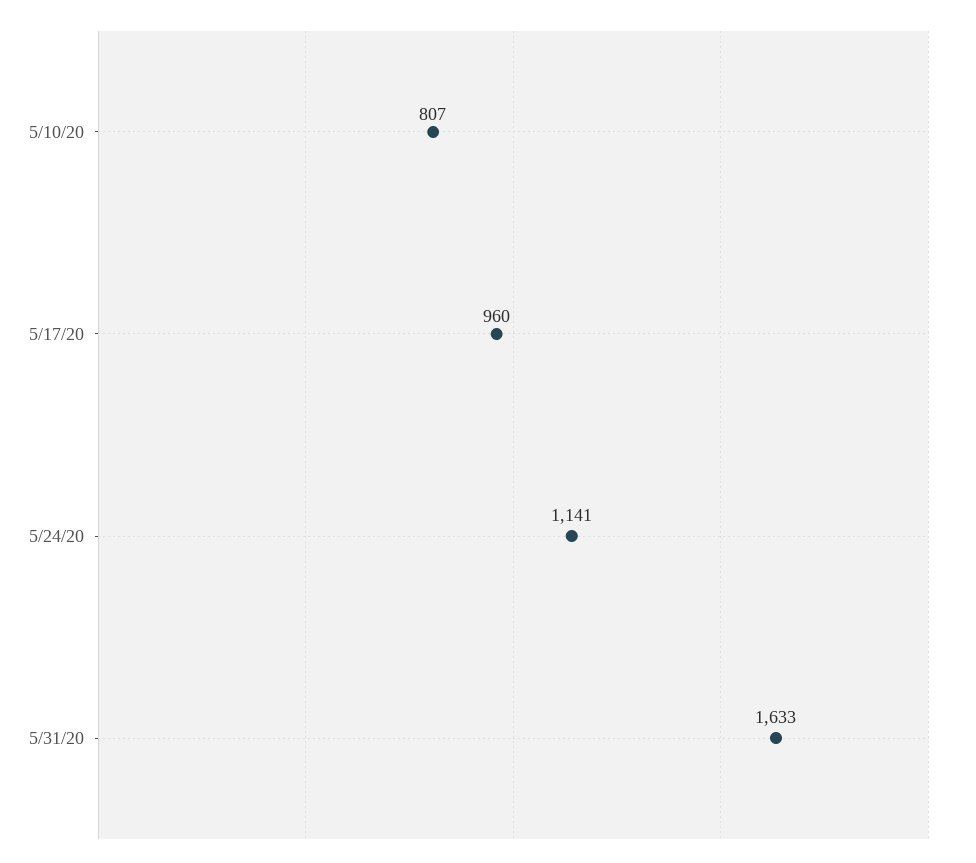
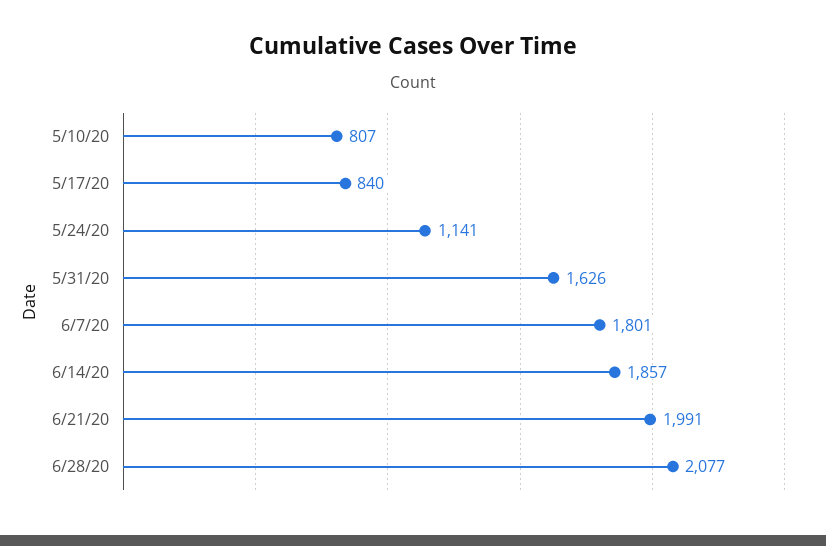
5/17/20: 960 -> 840
5/31/20: 1633 -> 1626
6/7/20: none -> 1801
6/14/20: none -> 1857
6/21/20: none -> 1991
6/28/20: none -> 2077

